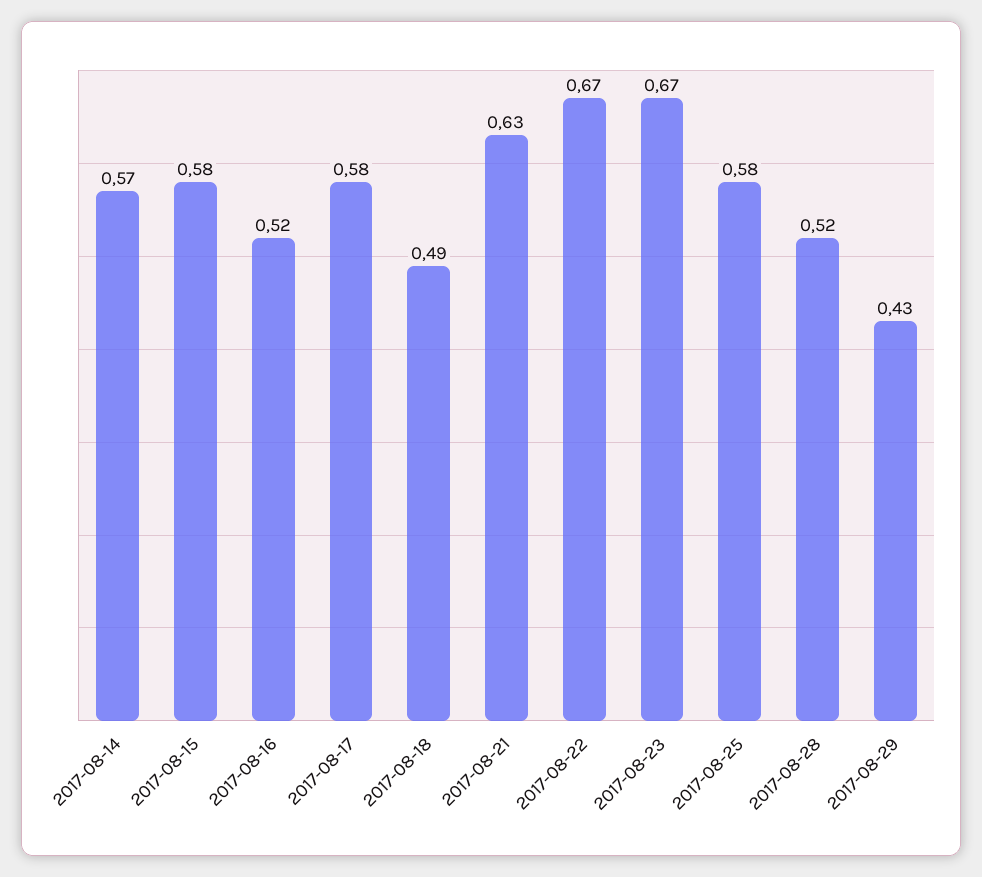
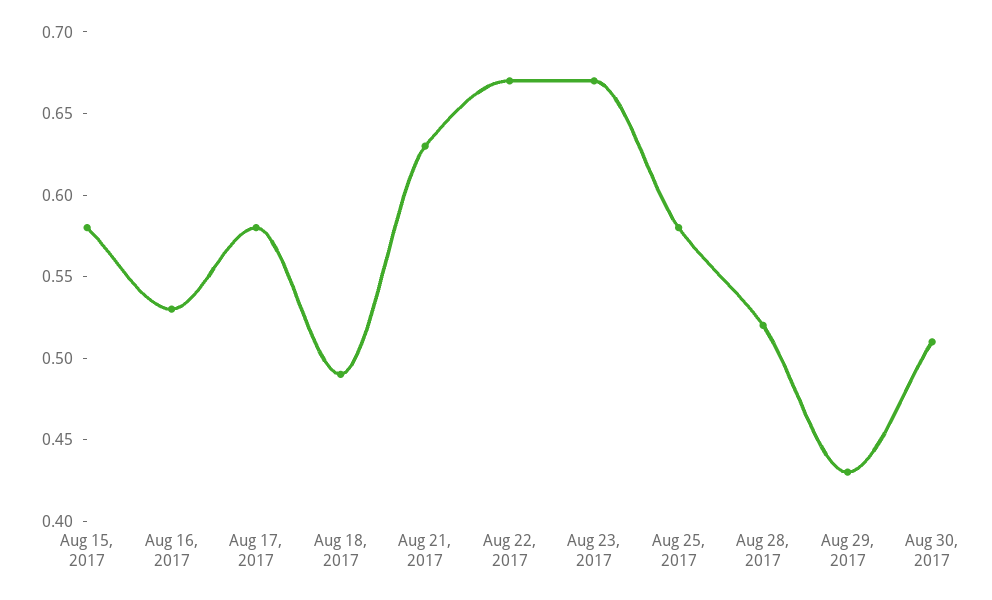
2017-08-14: 0.57 -> none
2017-08-16: 0.52 -> 0.53
Aug 30, 2017: none -> 0.51

